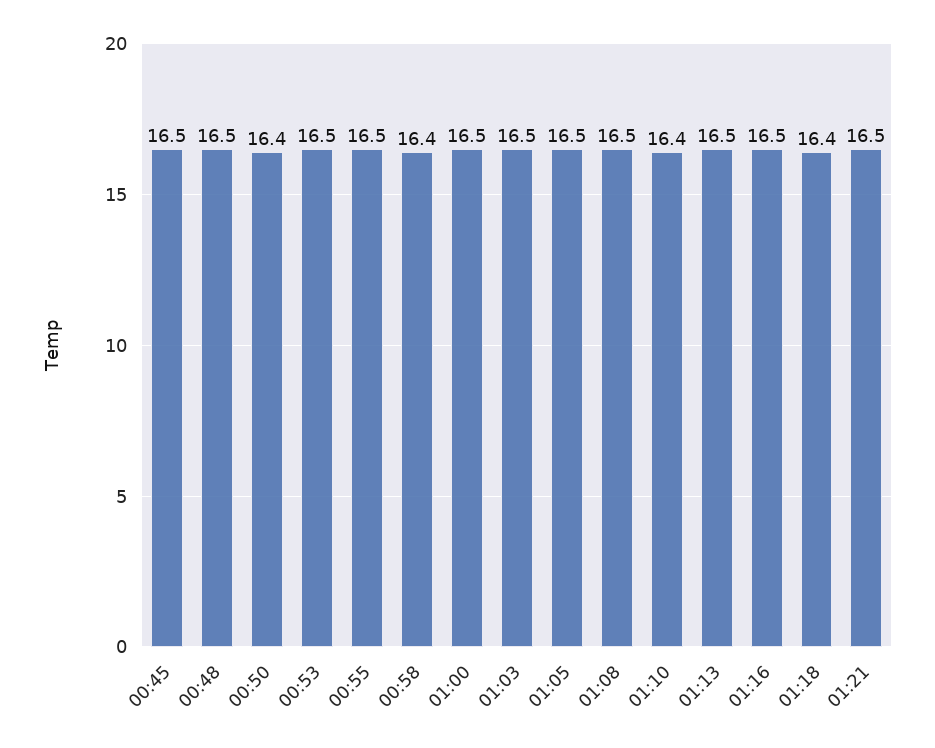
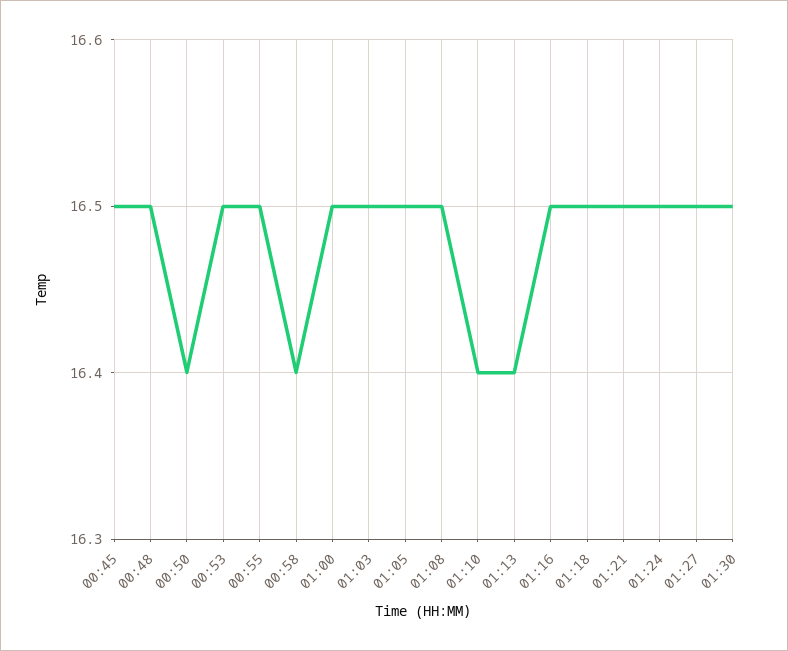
01:13: 16.5 -> 16.4
01:18: 16.4 -> 16.5
01:24: none -> 16.5
01:27: none -> 16.5
01:30: none -> 16.5

